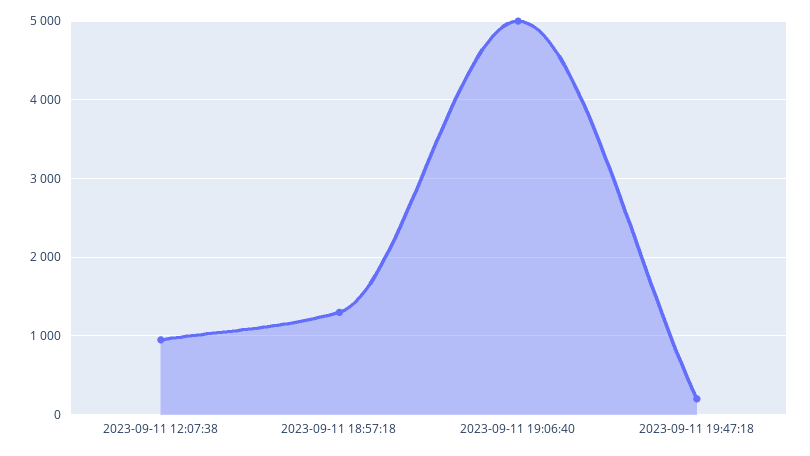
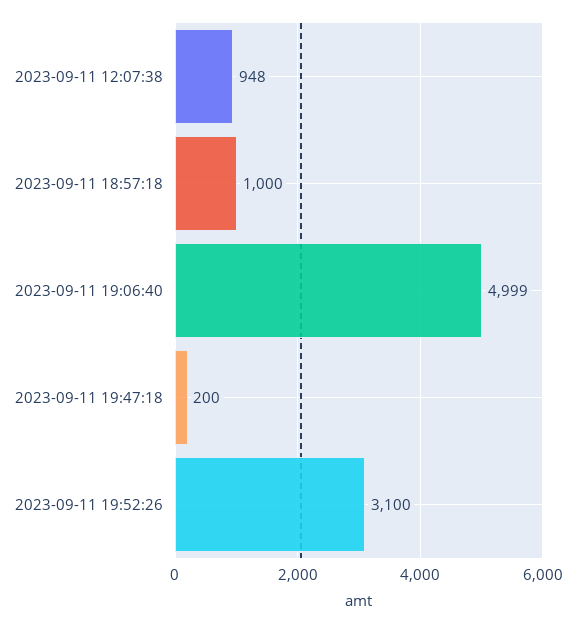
2023-09-11 18:57:18: 1300 -> 1000
2023-09-11 19:52:26: none -> 3100

